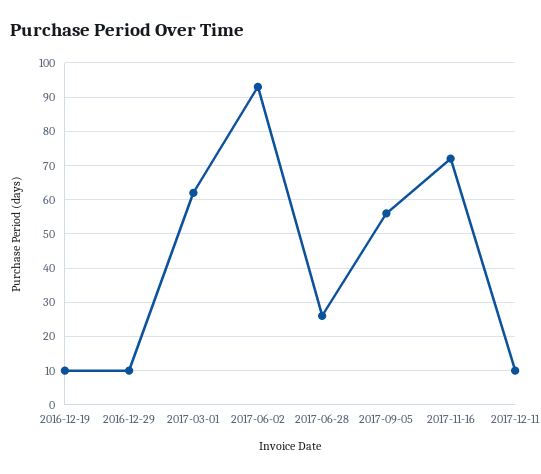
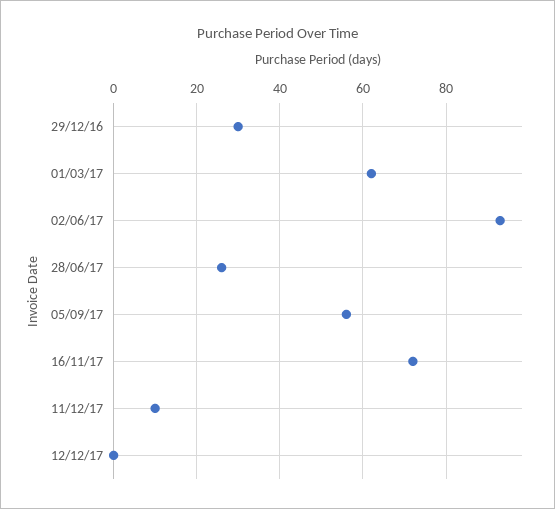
2016-12-19: 10 -> none
2016-12-29: 10 -> 30
12/12/17: none -> 0

